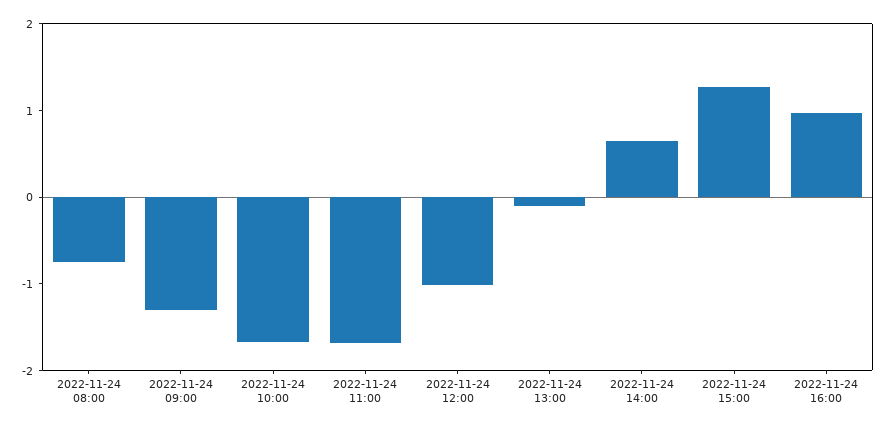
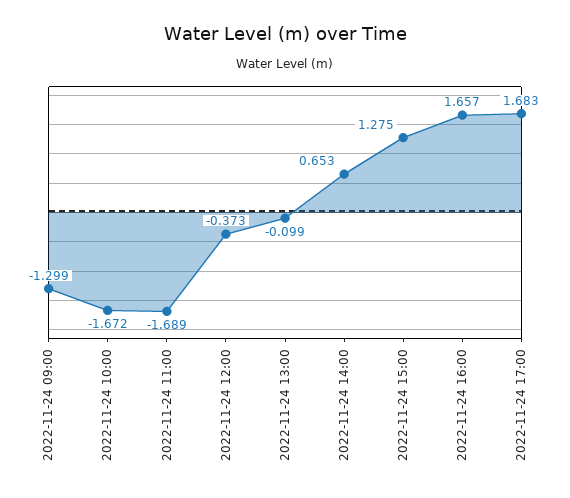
2022-11-24 08:00: -0.8 -> none
2022-11-24 12:00: -1 -> -0.373
2022-11-24 16:00: 1 -> 1.657
2022-11-24 17:00: none -> 1.683

